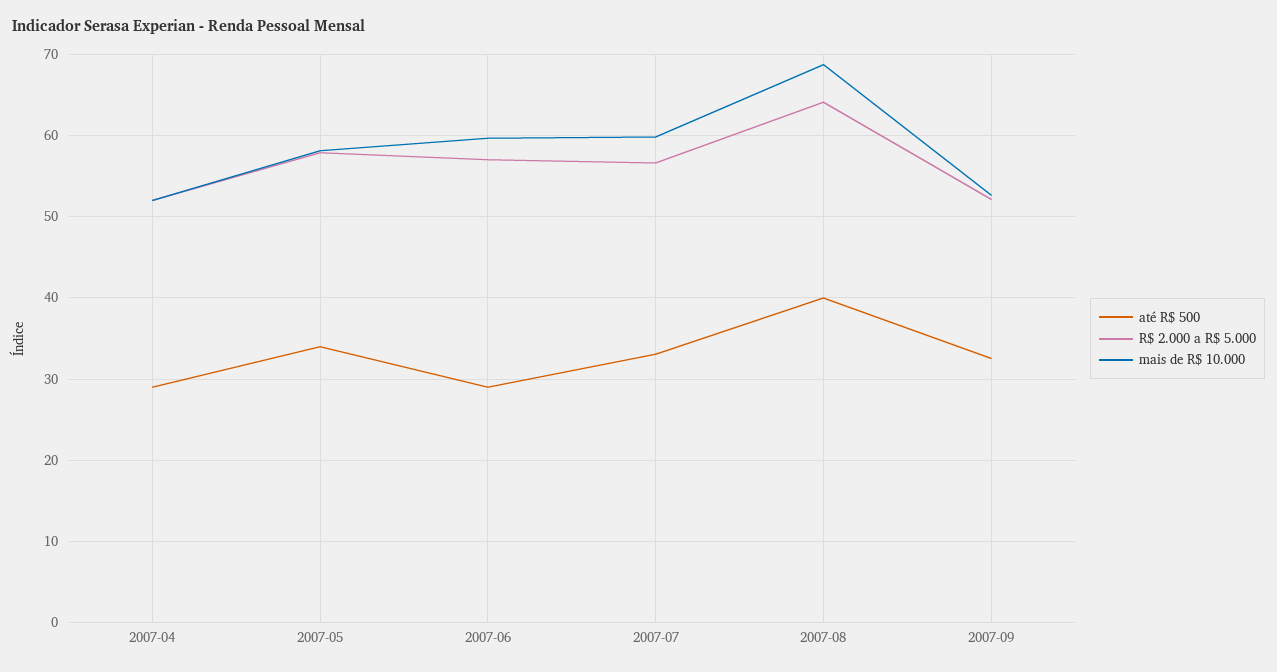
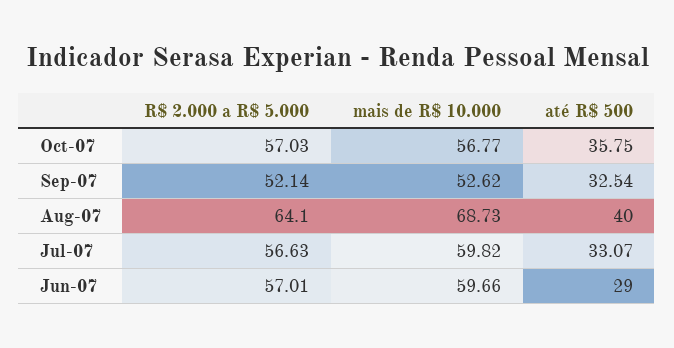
até R$ 500, 2007-04: 29 -> none
R$ 2.000 a R$ 5.000, 2007-04: 52 -> none
mais de R$ 10.000, 2007-04: 52 -> none
até R$ 500, 2007-05: 34 -> none
R$ 2.000 a R$ 5.000, 2007-05: 58 -> none
mais de R$ 10.000, 2007-05: 58 -> none
R$ 2.000 a R$ 5.000, Oct-07: none -> 57.03
mais de R$ 10.000, Oct-07: none -> 56.77
até R$ 500, Oct-07: none -> 35.75

